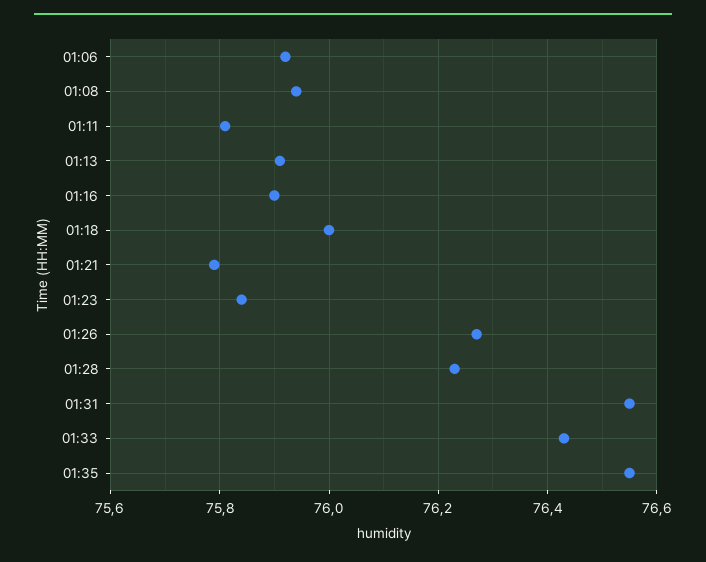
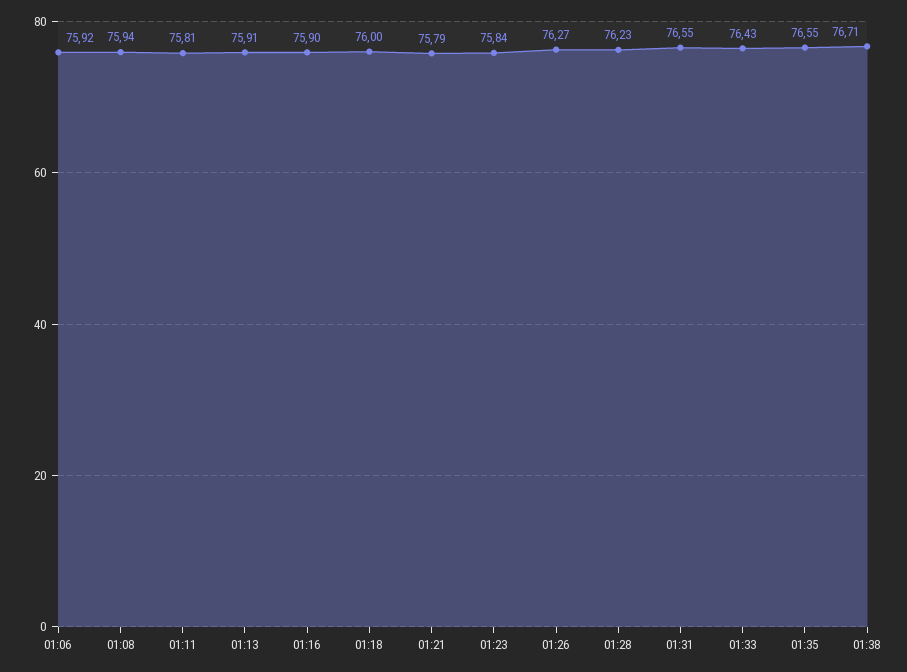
01:38: none -> 76.71

